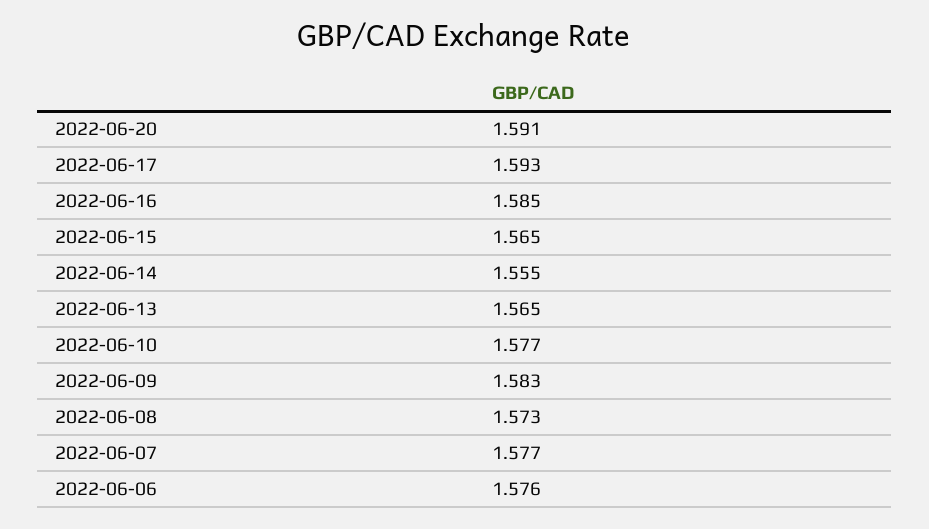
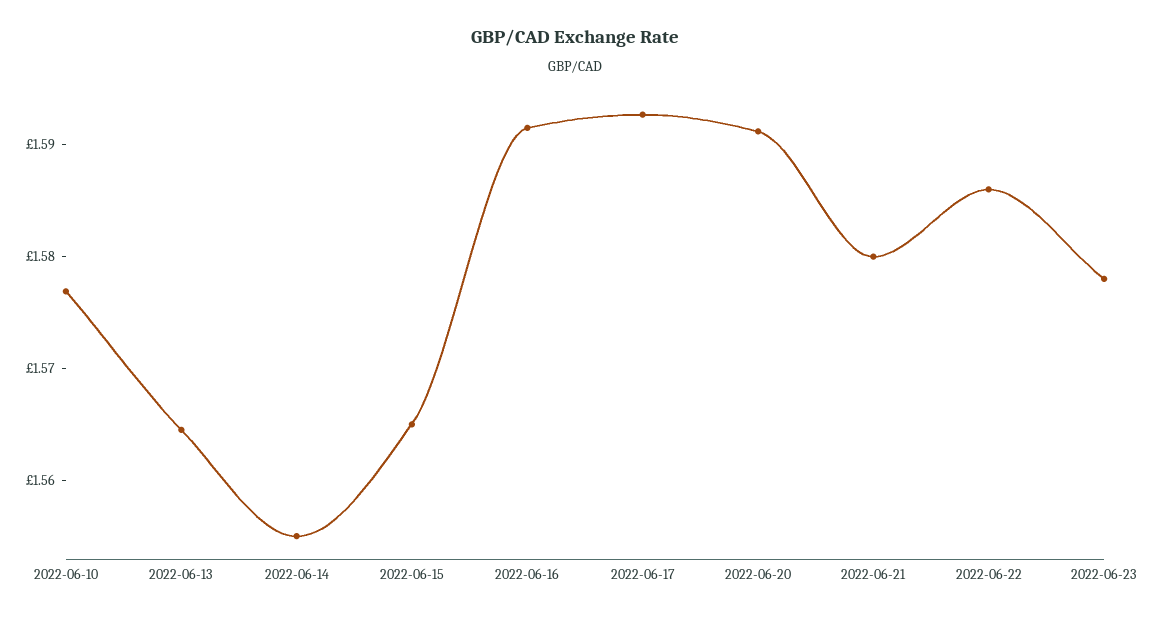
2022-06-16: 1.585 -> 1.592
2022-06-09: 1.583 -> none
2022-06-08: 1.573 -> none
2022-06-07: 1.577 -> none
2022-06-06: 1.576 -> none
2022-06-21: none -> 1.58
2022-06-22: none -> 1.586
2022-06-23: none -> 1.578

